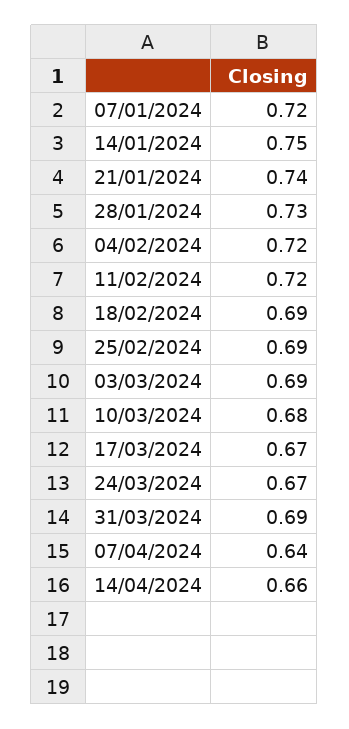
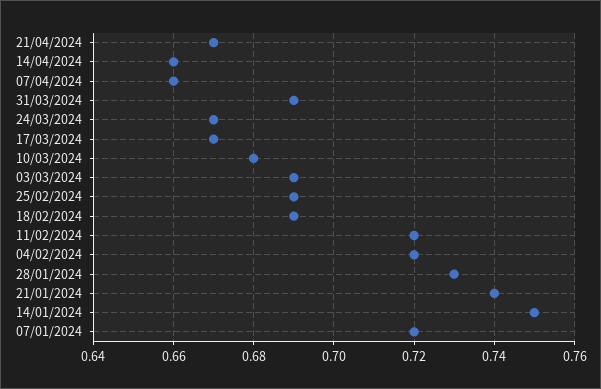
07/04/2024: 0.64 -> 0.66
21/04/2024: none -> 0.67

